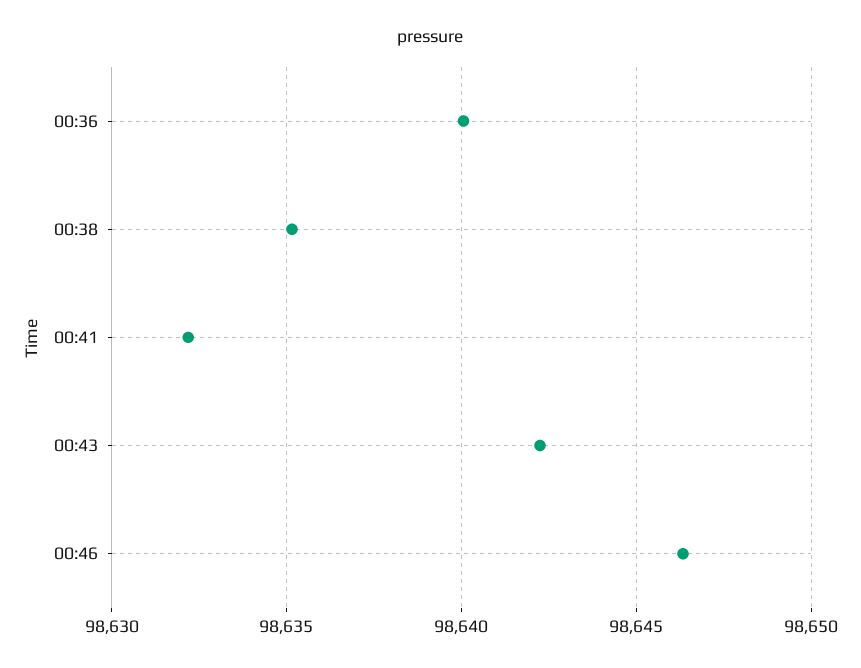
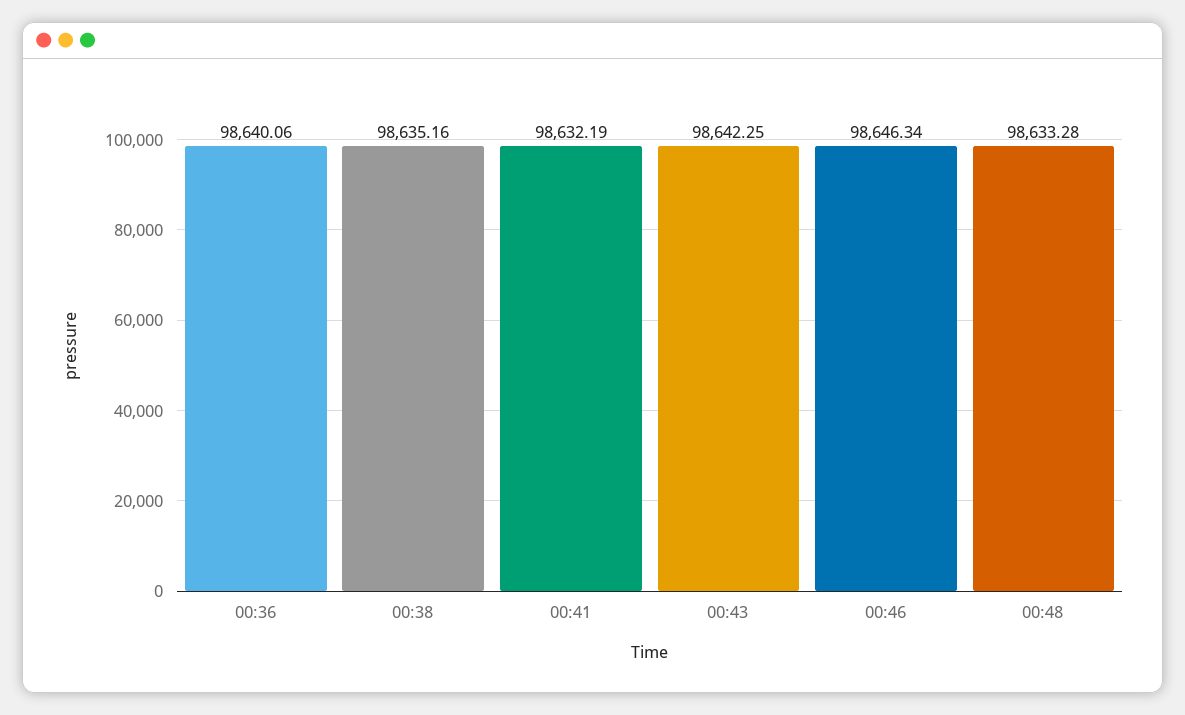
00:48: none -> 98633.28

